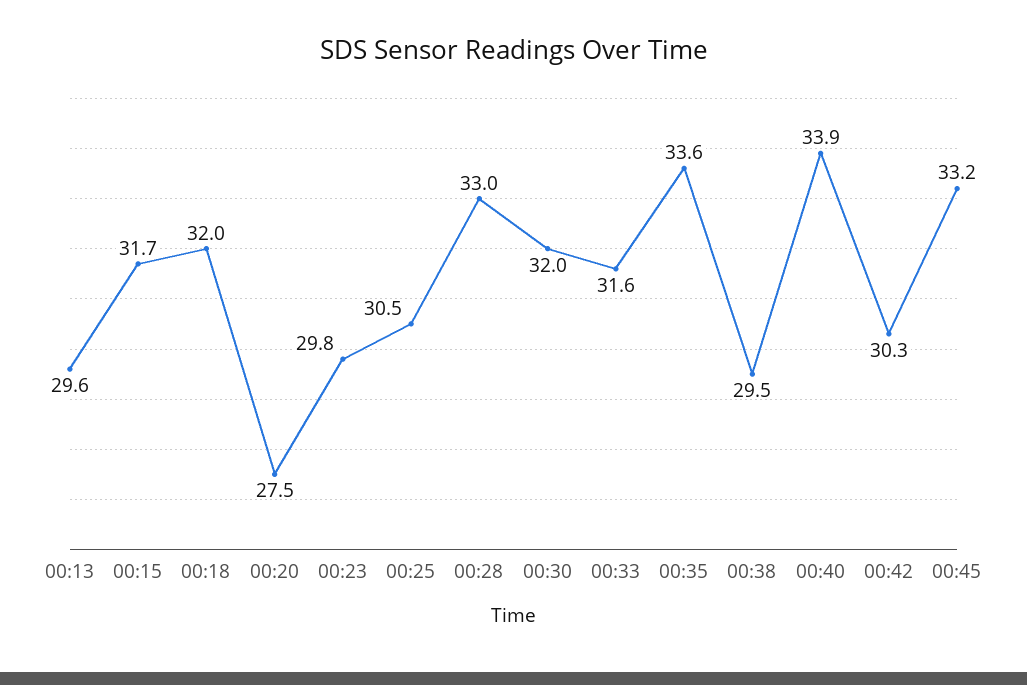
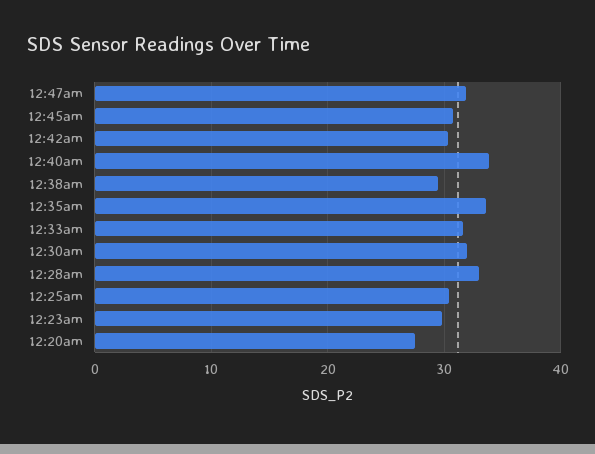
00:13: 29.6 -> none
00:15: 31.7 -> none
00:18: 32 -> none
00:45: 33.2 -> 31
12:47am: none -> 32

